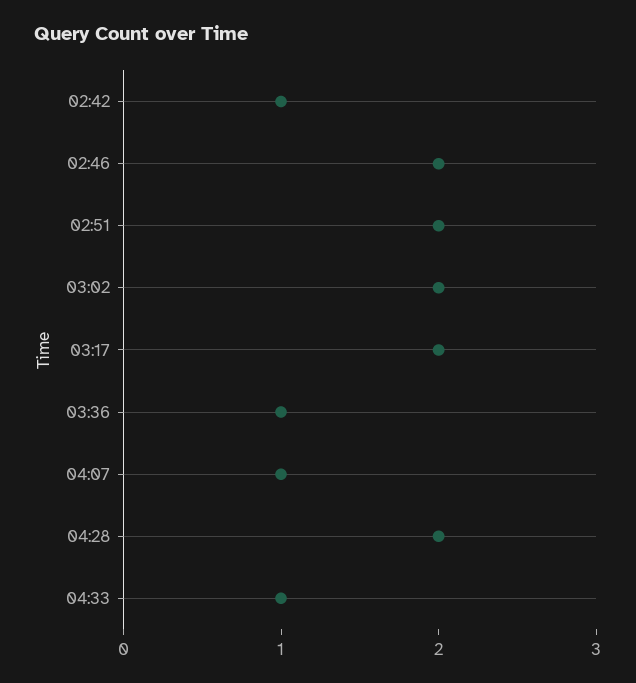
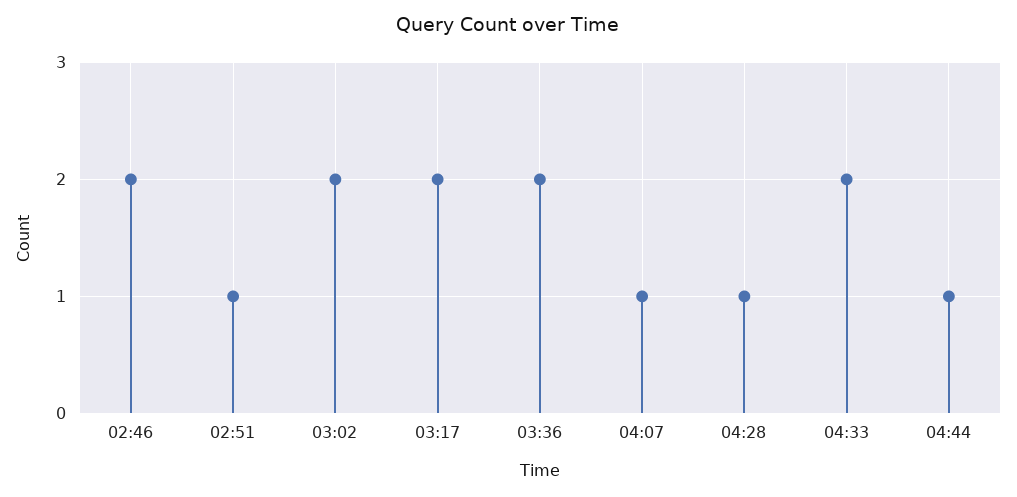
02:42: 1 -> none
02:51: 2 -> 1
03:36: 1 -> 2
04:28: 2 -> 1
04:33: 1 -> 2
04:44: none -> 1

